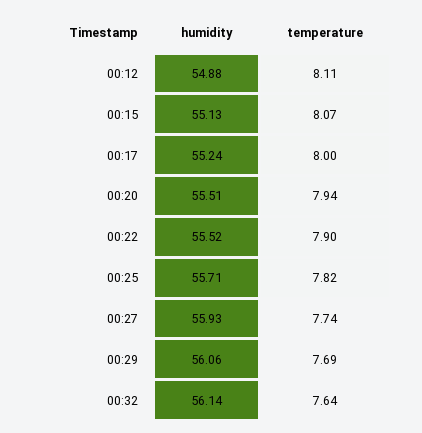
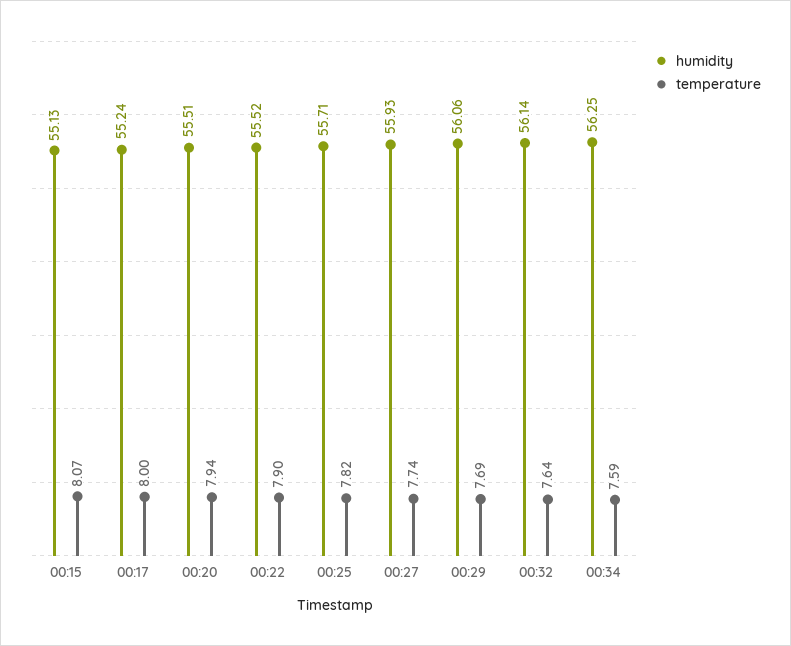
humidity, 00:12: 54.88 -> none
temperature, 00:12: 8.11 -> none
humidity, 00:34: none -> 56.25
temperature, 00:34: none -> 7.59

